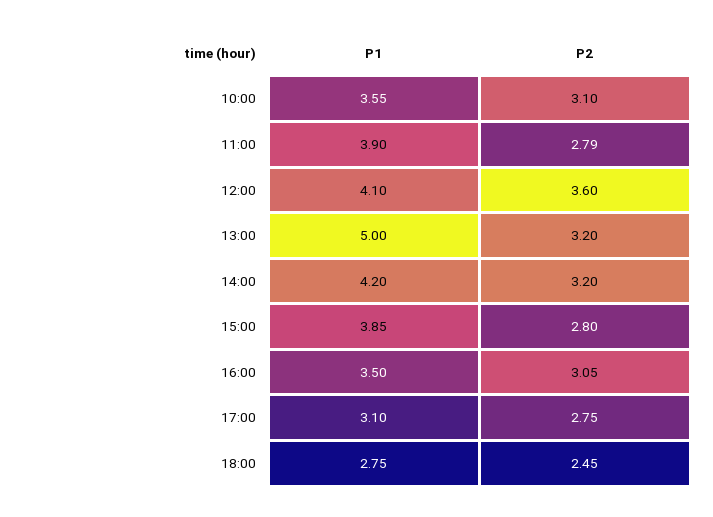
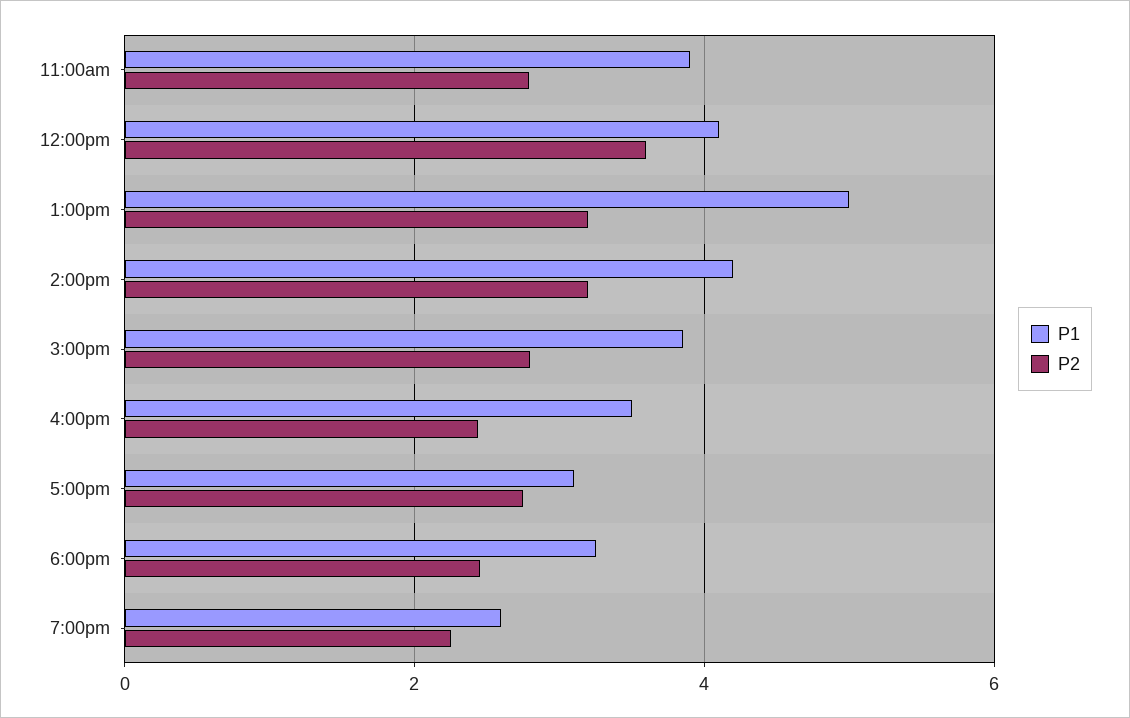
P1, 10:00: 3.55 -> none
P2, 10:00: 3.1 -> none
P2, 16:00: 3.05 -> 2.4
P1, 18:00: 2.75 -> 3.2
P1, 7:00pm: none -> 2.6
P2, 7:00pm: none -> 2.2

